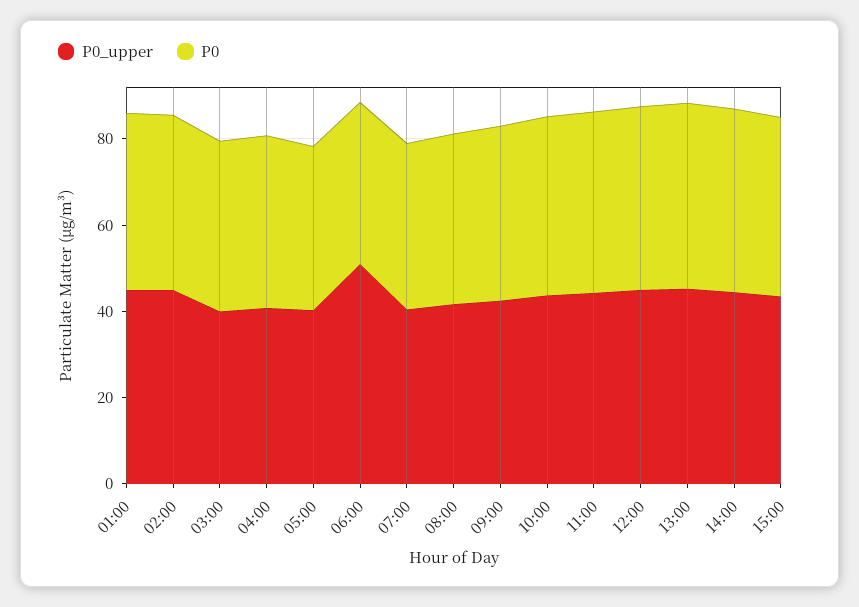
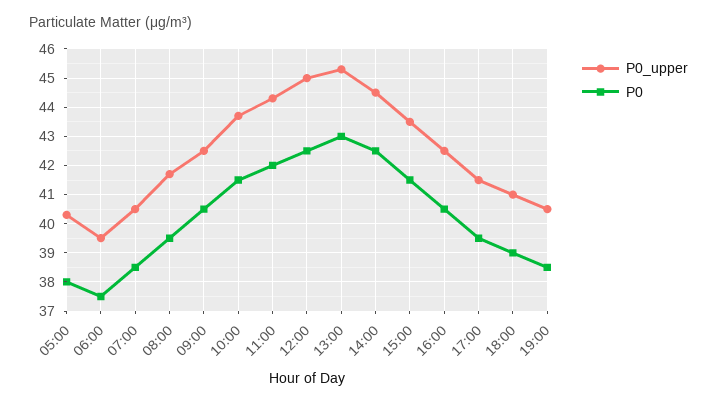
P0_upper, 01:00: 45 -> none
P0, 01:00: 40 -> none
P0_upper, 02:00: 45 -> none
P0, 02:00: 40 -> none
P0_upper, 03:00: 40 -> none
P0, 03:00: 40 -> none
P0_upper, 04:00: 40 -> none
P0, 04:00: 40 -> none
P0_upper, 06:00: 50 -> 39.5
P0_upper, 16:00: none -> 42.5
P0, 16:00: none -> 40.5
P0_upper, 17:00: none -> 41.5
P0, 17:00: none -> 39.5
P0_upper, 18:00: none -> 41
P0, 18:00: none -> 39
P0_upper, 19:00: none -> 40.5
P0, 19:00: none -> 38.5

